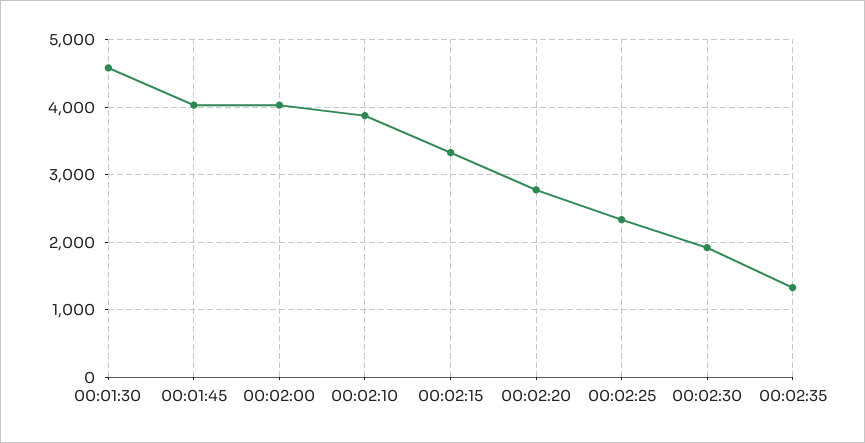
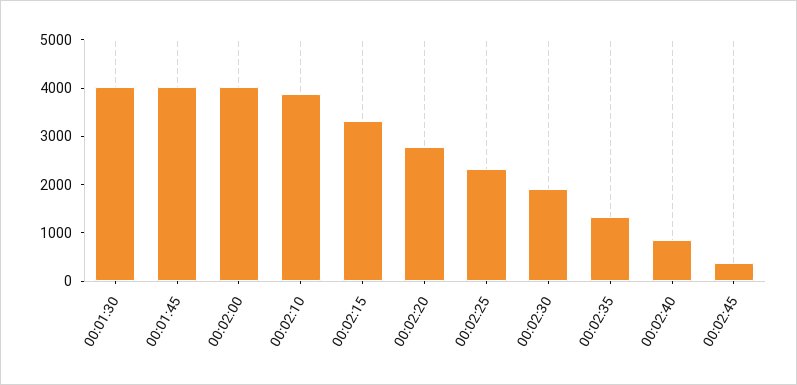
00:01:30: 4600 -> 4000
00:02:40: none -> 800
00:02:45: none -> 400

